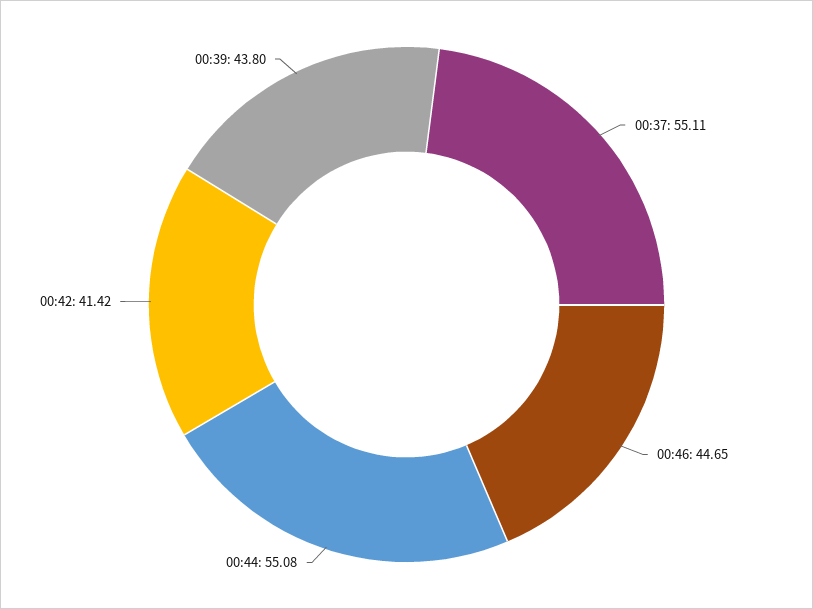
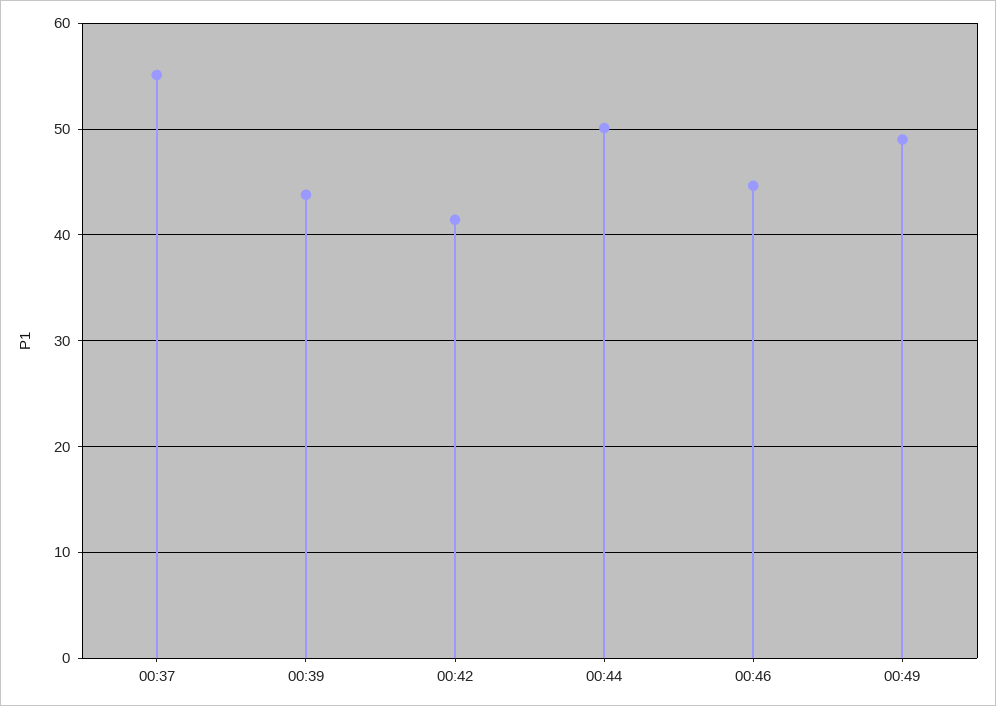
00:44: 55.08 -> 50
00:49: none -> 49

